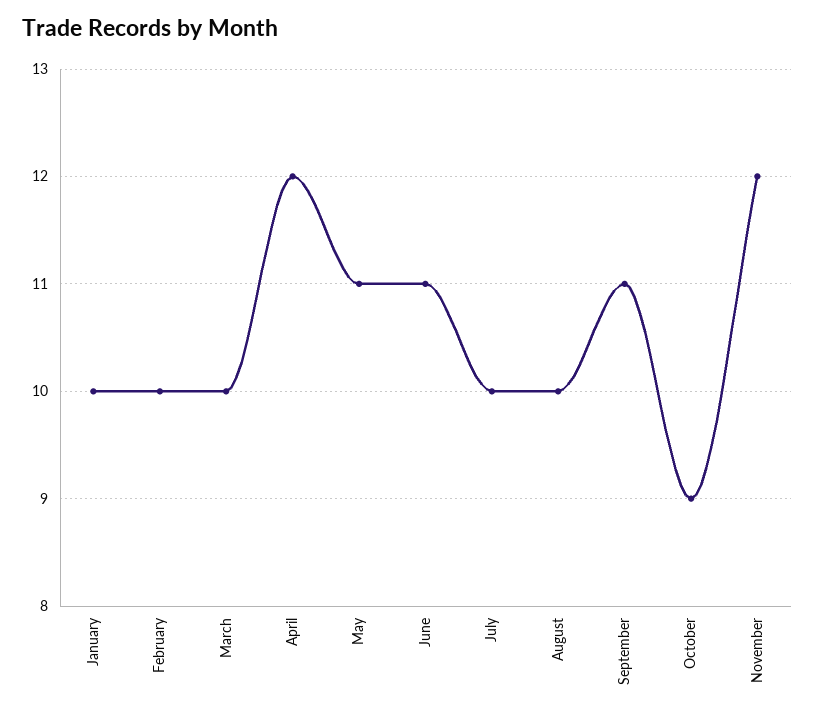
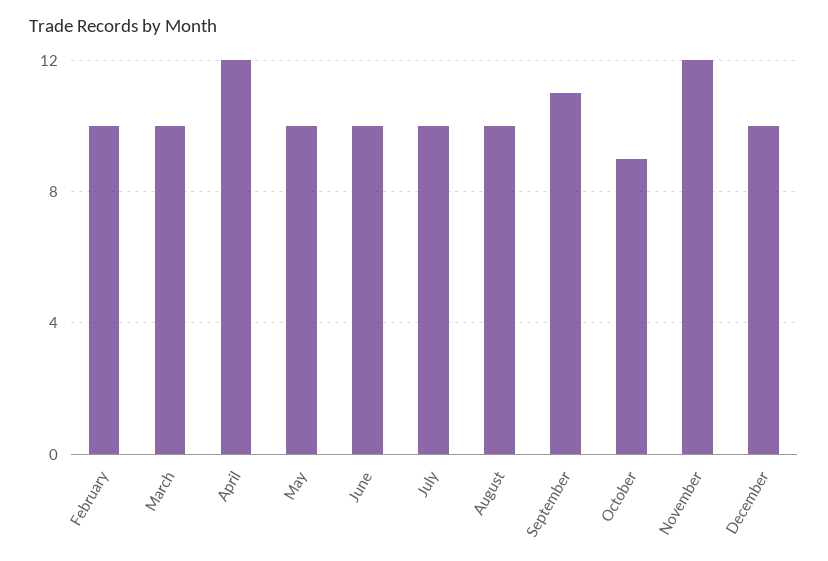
January: 10 -> none
May: 11 -> 10
June: 11 -> 10
December: none -> 10

